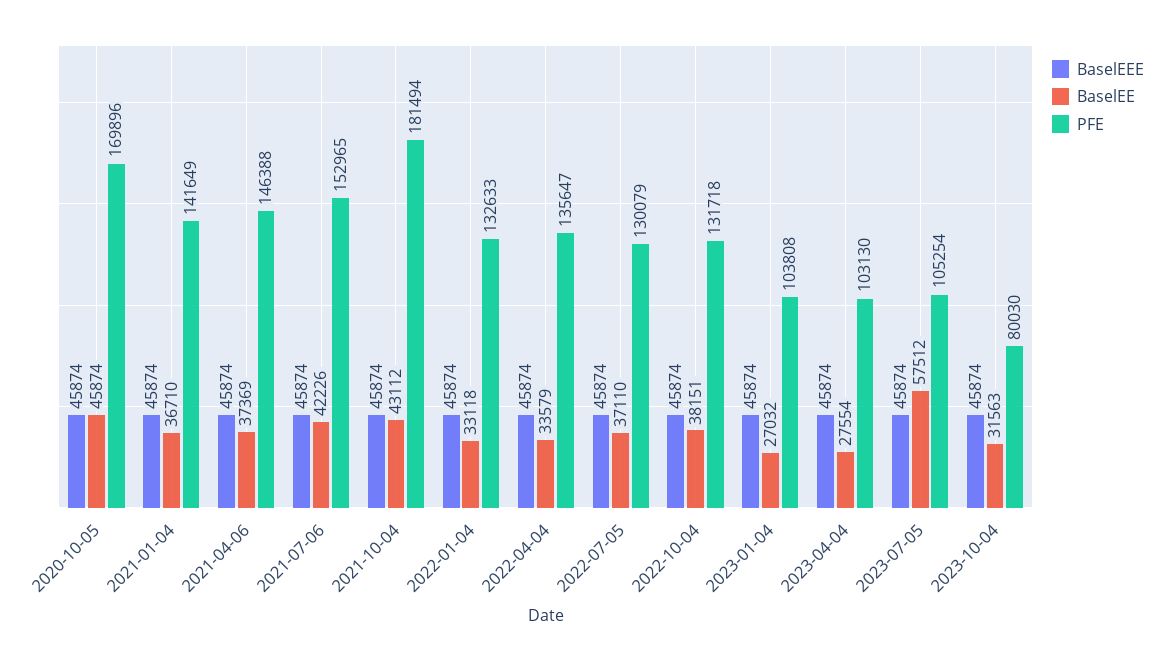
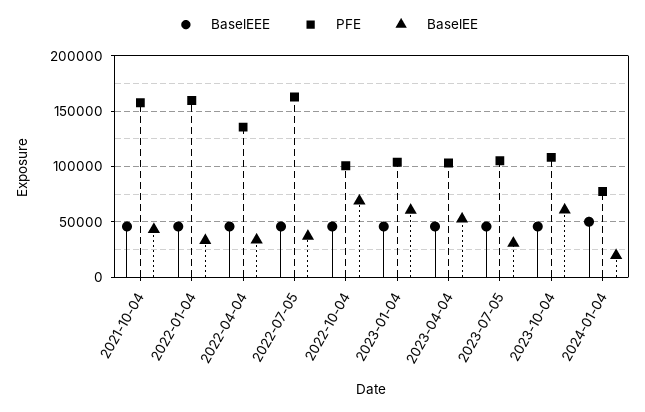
BaselEEE, 2020-10-05: 45874 -> none
BaselEE, 2020-10-05: 45874 -> none
PFE, 2020-10-05: 169896 -> none
BaselEEE, 2021-01-04: 45874 -> none
BaselEE, 2021-01-04: 36710 -> none
PFE, 2021-01-04: 141649 -> none
BaselEEE, 2021-04-06: 45874 -> none
BaselEE, 2021-04-06: 37369 -> none
PFE, 2021-04-06: 146388 -> none
BaselEEE, 2021-07-06: 45874 -> none
BaselEE, 2021-07-06: 42226 -> none
PFE, 2021-07-06: 152965 -> none
PFE, 2021-10-04: 181494 -> 160000
PFE, 2022-01-04: 132633 -> 160000
PFE, 2022-07-05: 130079 -> 160000
BaselEE, 2022-10-04: 38151 -> 70000
PFE, 2022-10-04: 131718 -> 100000
BaselEE, 2023-01-04: 27032 -> 60000
BaselEE, 2023-04-04: 27554 -> 50000
BaselEE, 2023-07-05: 57512 -> 30000
BaselEE, 2023-10-04: 31563 -> 60000
PFE, 2023-10-04: 80030 -> 110000
BaselEEE, 2024-01-04: none -> 50000
PFE, 2024-01-04: none -> 80000
BaselEE, 2024-01-04: none -> 20000

